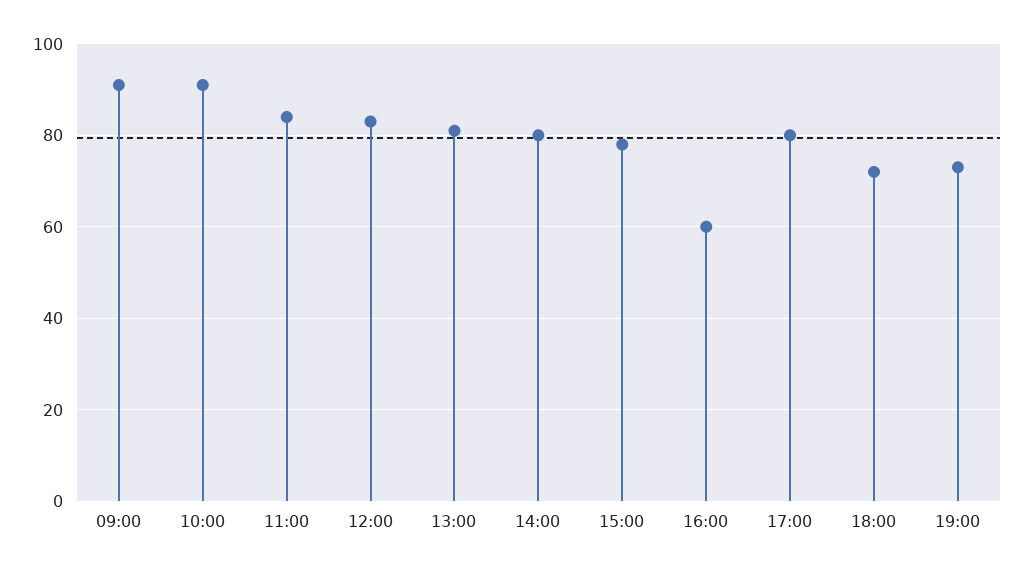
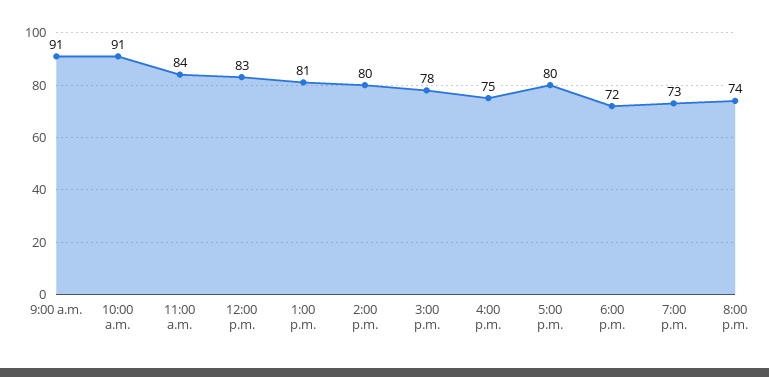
16:00: 60 -> 75
8:00 p.m.: none -> 74

